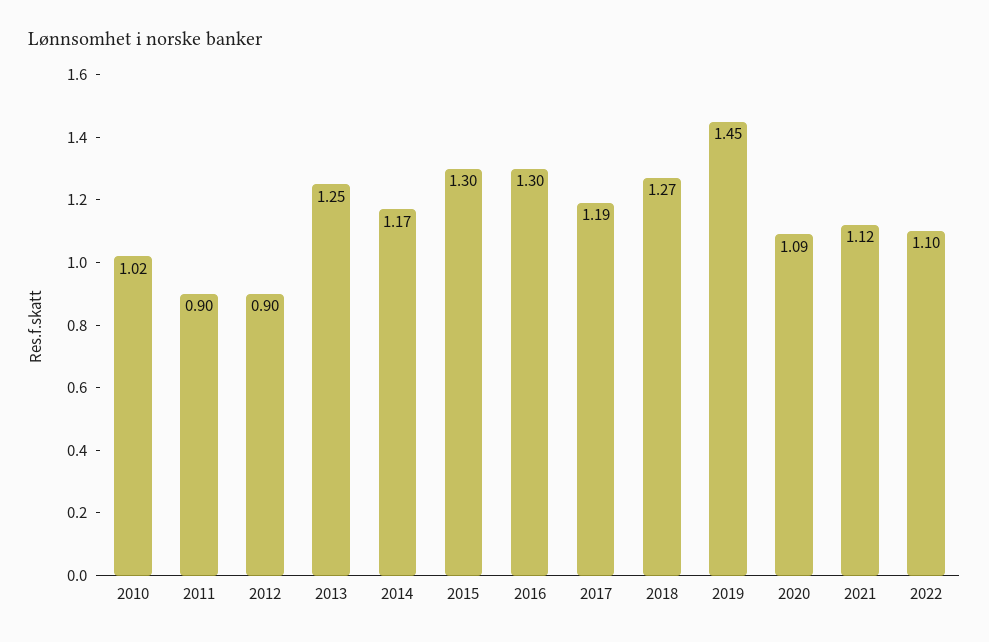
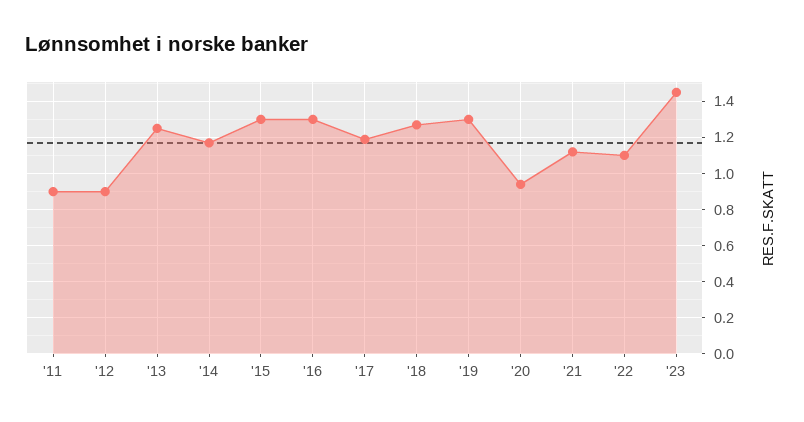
2010: 1.02 -> none
2019: 1.45 -> 1.3
2020: 1.09 -> 0.95
'23: none -> 1.45

